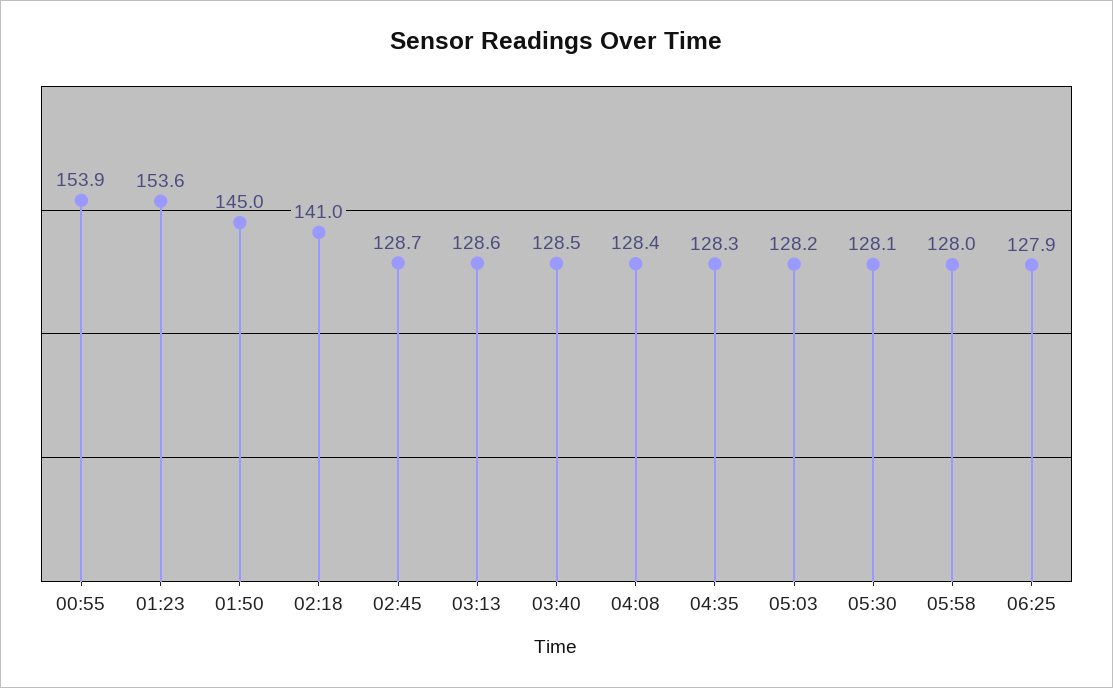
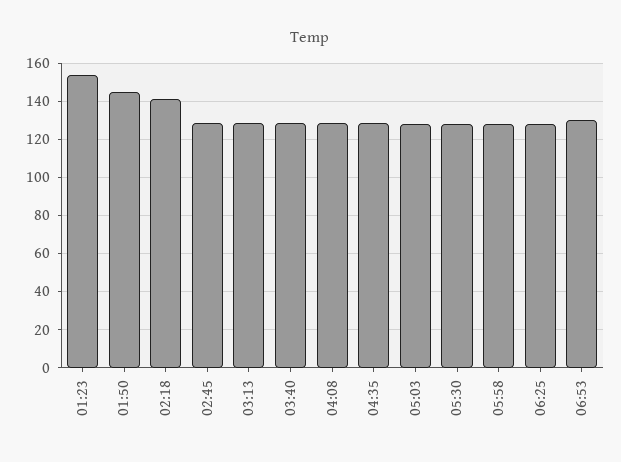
00:55: 153.9 -> none
06:53: none -> 130

